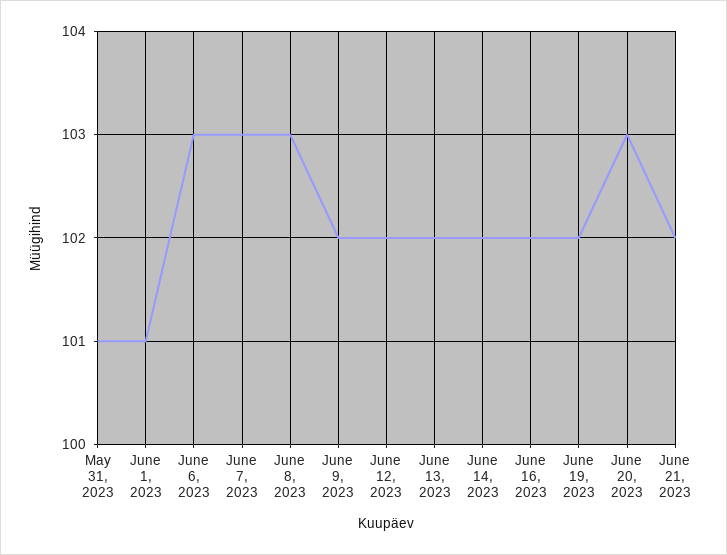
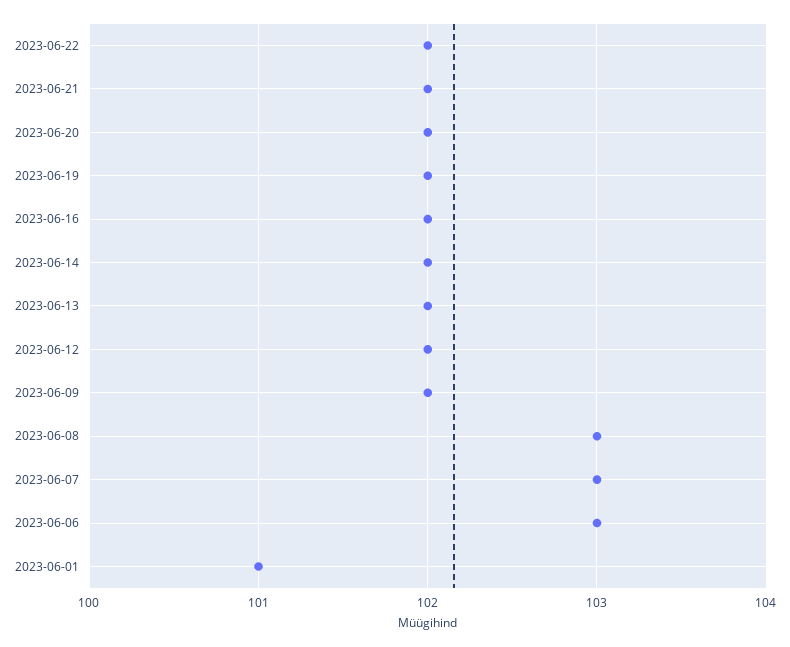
May 31, 2023: 101 -> none
June 20, 2023: 103 -> 102
2023-06-22: none -> 102

